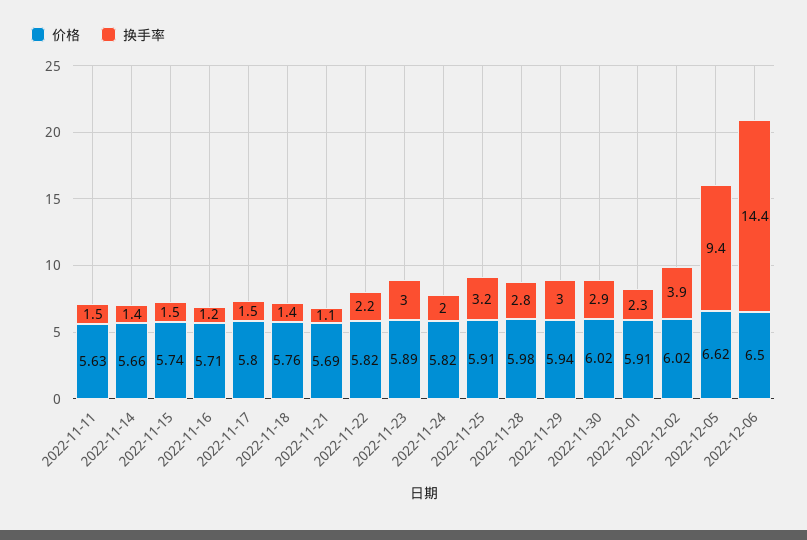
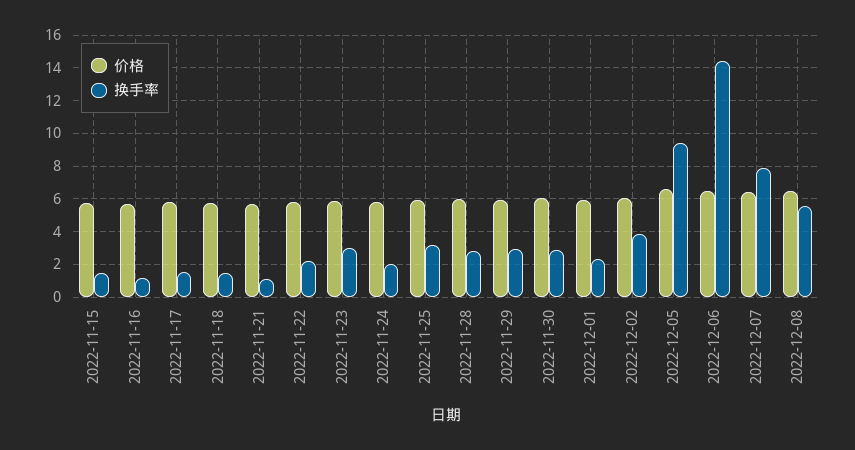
价格, 2022-11-11: 5.63 -> none
换手率, 2022-11-11: 1.5 -> none
价格, 2022-11-14: 5.66 -> none
换手率, 2022-11-14: 1.4 -> none
价格, 2022-12-07: none -> 6.5
换手率, 2022-12-07: none -> 8
价格, 2022-12-08: none -> 6.5
换手率, 2022-12-08: none -> 5.5

